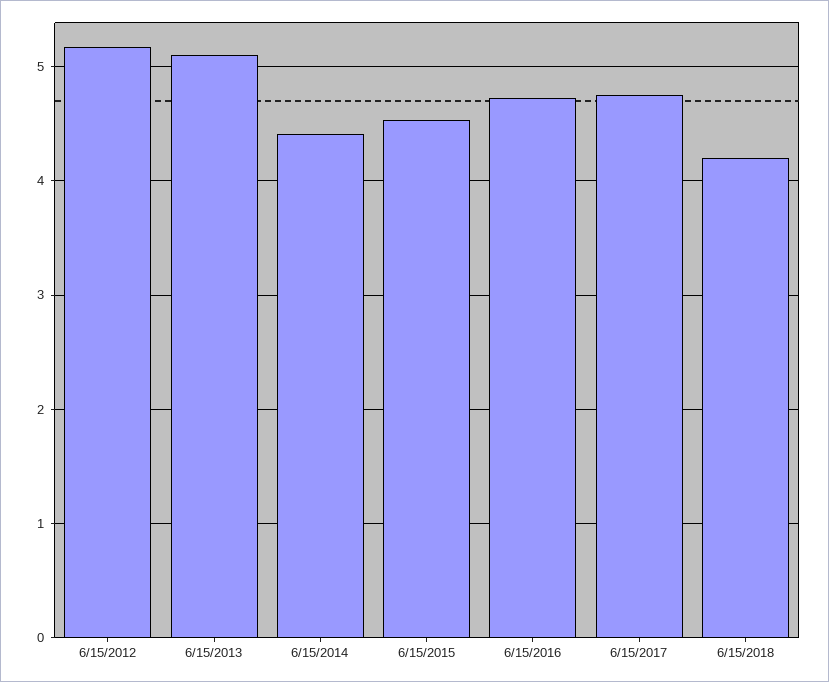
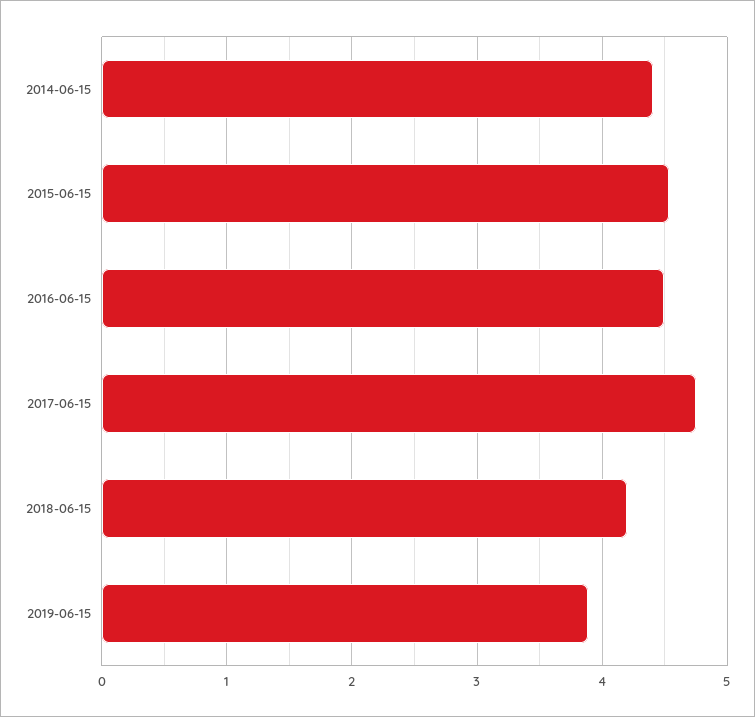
6/15/2012: 5.2 -> none
6/15/2013: 5.1 -> none
6/15/2016: 4.7 -> 4.5
2019-06-15: none -> 3.9

